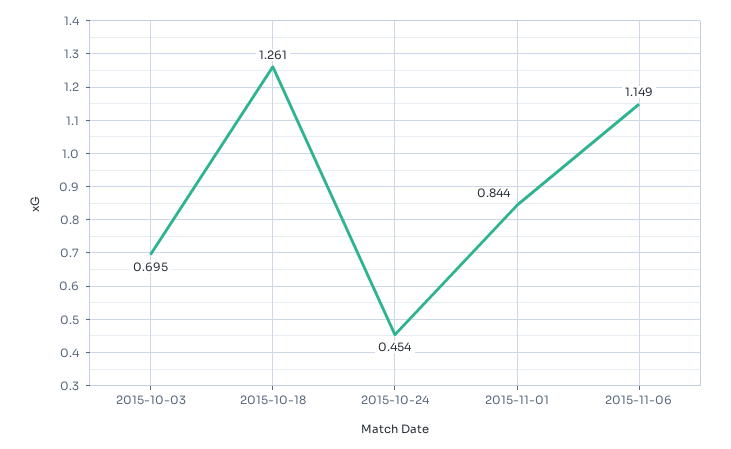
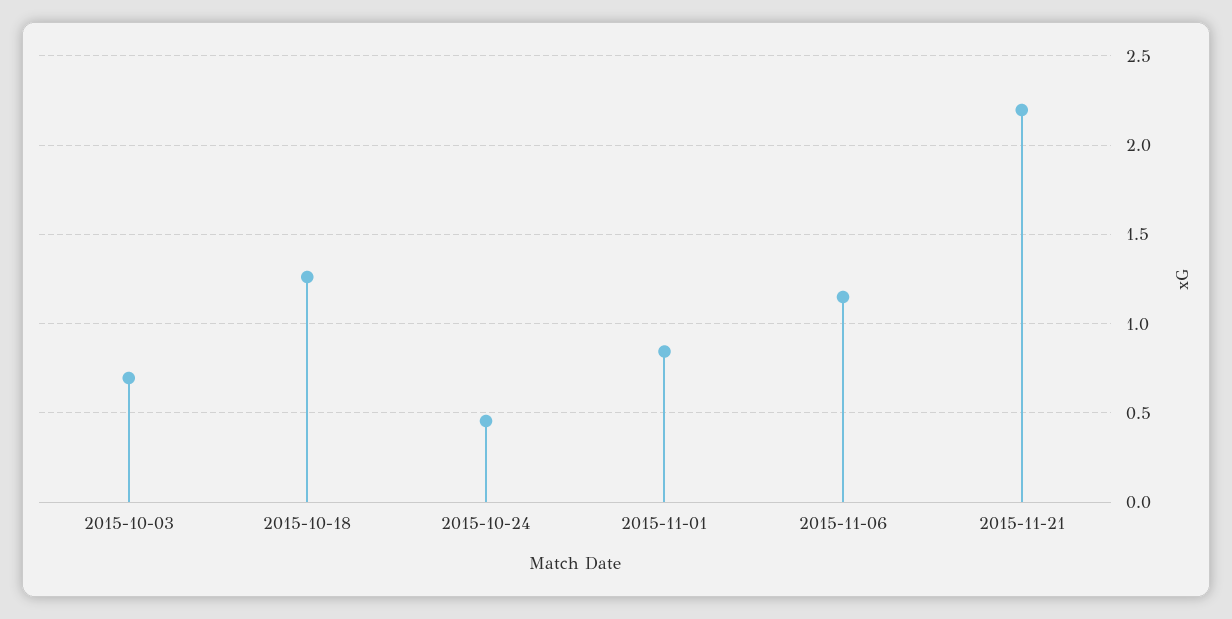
2015-11-21: none -> 2.2

